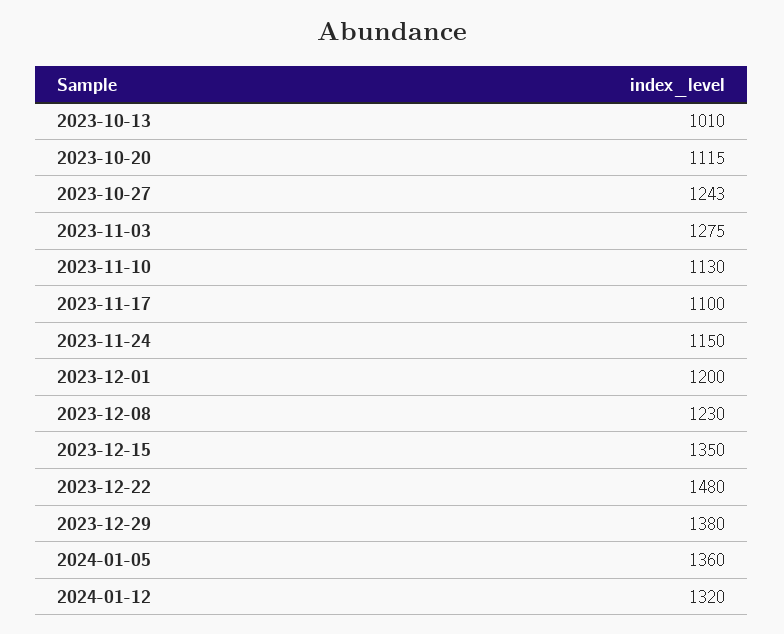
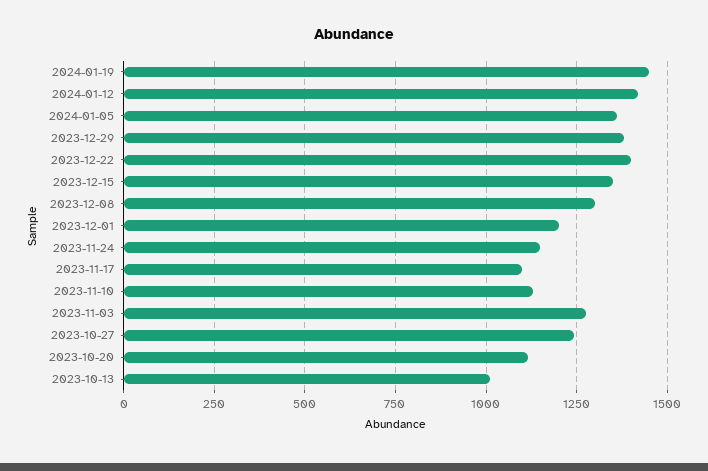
2023-12-08: 1230 -> 1300
2023-12-22: 1480 -> 1400
2024-01-12: 1320 -> 1425
2024-01-19: none -> 1450

